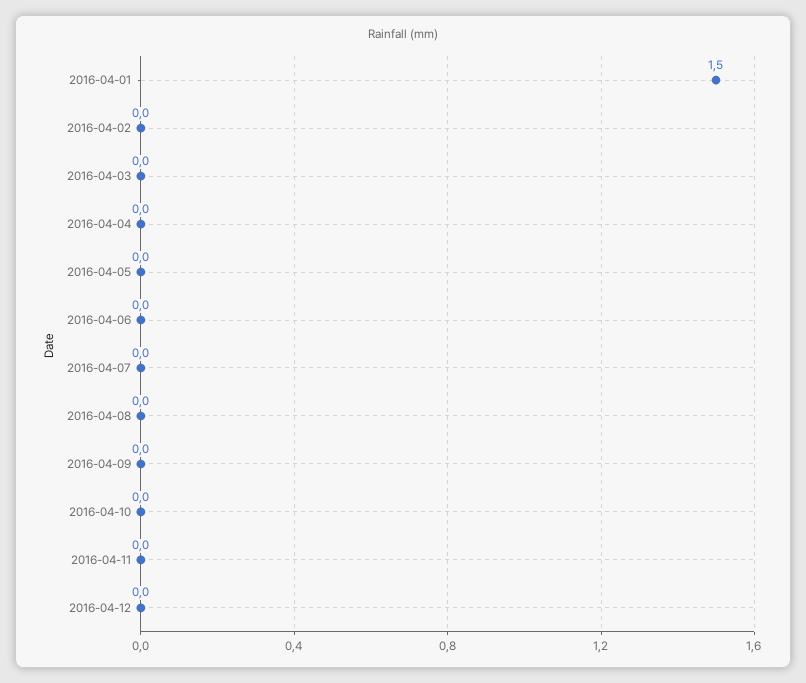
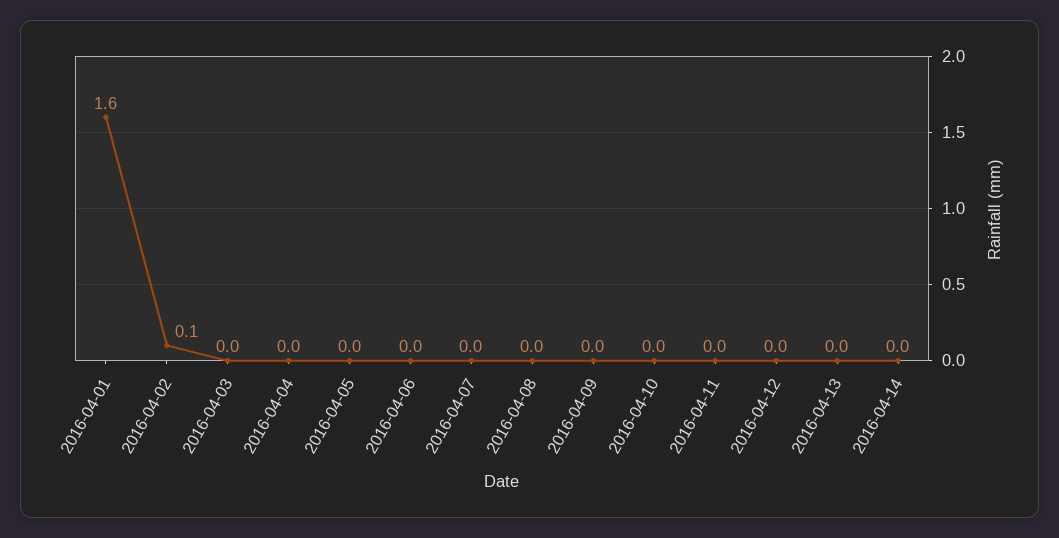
2016-04-01: 1.5 -> 1.6
2016-04-02: 0 -> 0.1
2016-04-13: none -> 0
2016-04-14: none -> 0

